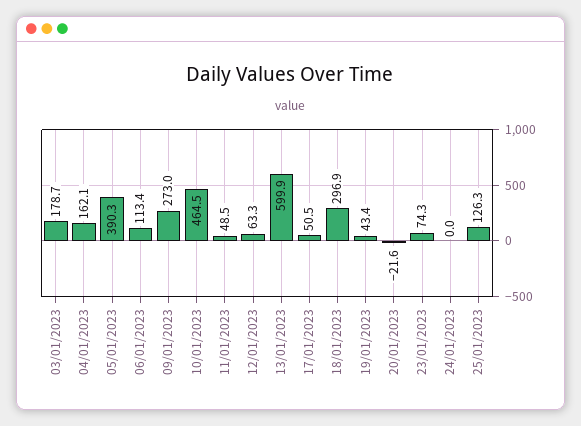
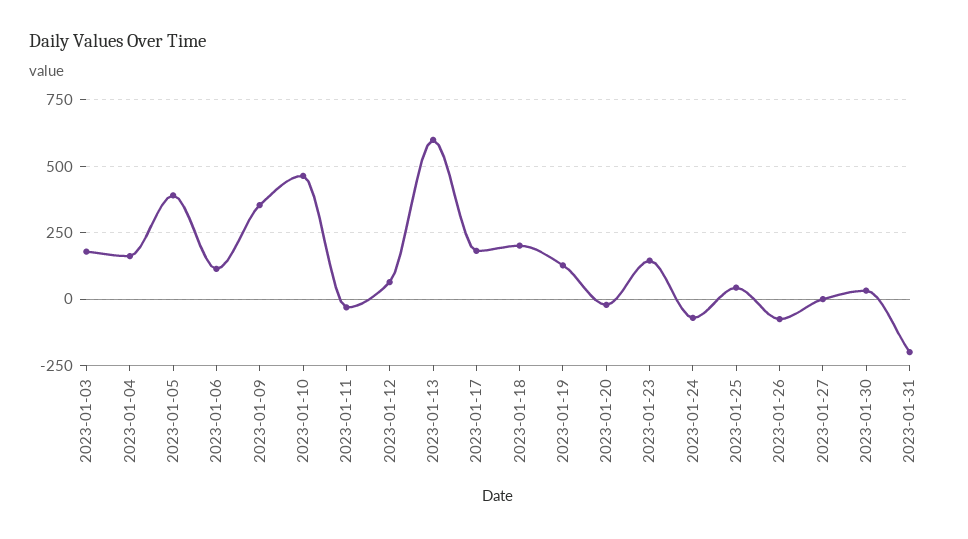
09/01/2023: 273 -> 350
11/01/2023: 48.5 -> -25
17/01/2023: 50.5 -> 175
18/01/2023: 296.9 -> 200
19/01/2023: 43.4 -> 125
23/01/2023: 74.3 -> 150
24/01/2023: 0 -> -75
25/01/2023: 126.3 -> 50
2023-01-26: none -> -75
2023-01-27: none -> 0
2023-01-30: none -> 25
2023-01-31: none -> -200

